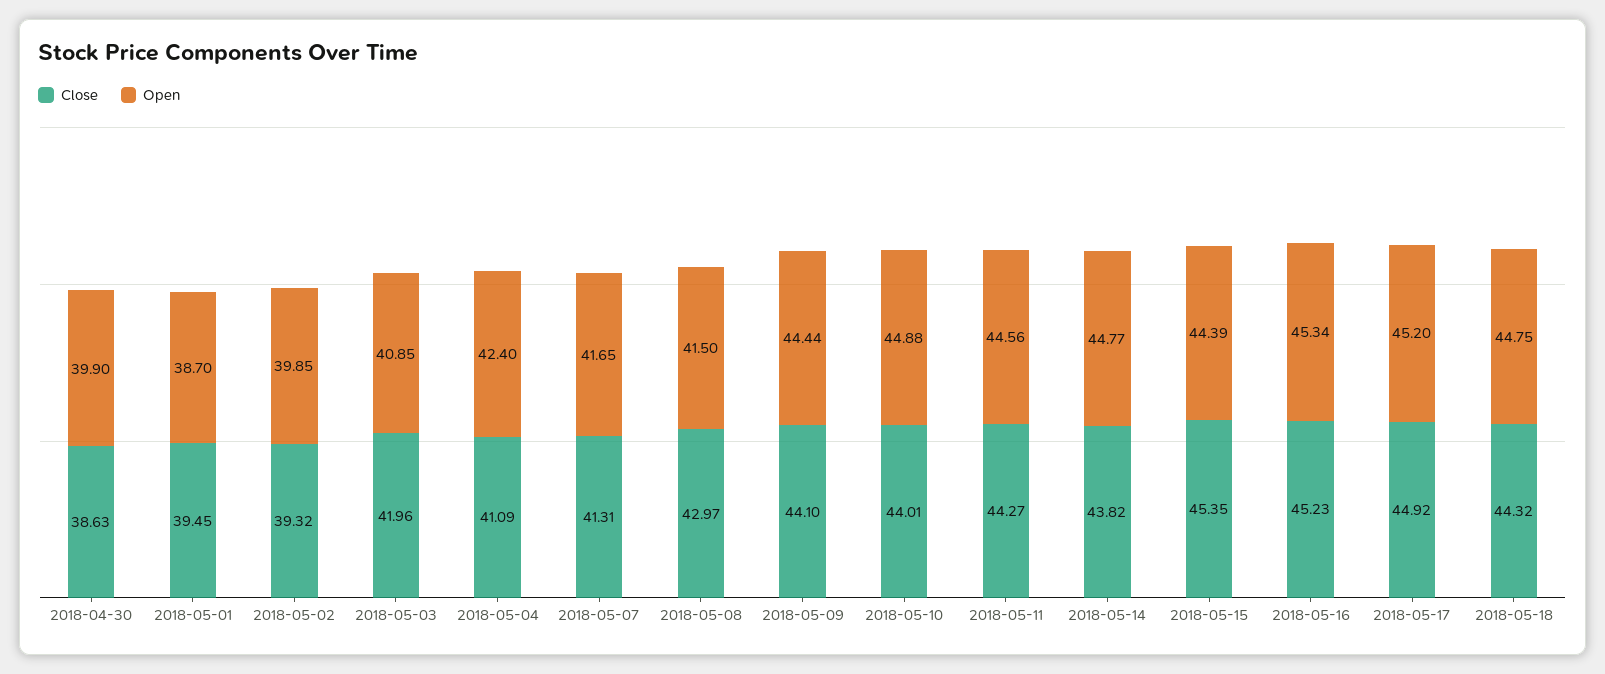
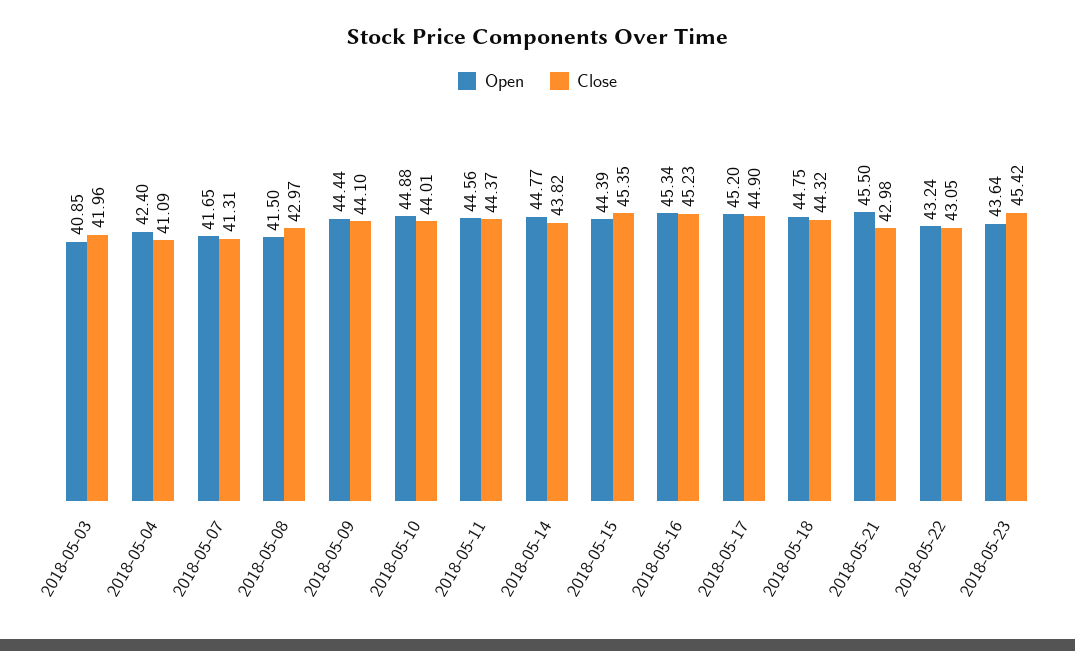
Close, 2018-04-30: 38.63 -> none
Open, 2018-04-30: 39.9 -> none
Close, 2018-05-01: 39.45 -> none
Open, 2018-05-01: 38.7 -> none
Close, 2018-05-02: 39.32 -> none
Open, 2018-05-02: 39.85 -> none
Close, 2018-05-11: 44.27 -> 44.37
Close, 2018-05-17: 44.92 -> 44.9
Open, 2018-05-21: none -> 45.5
Close, 2018-05-21: none -> 42.98
Open, 2018-05-22: none -> 43.24
Close, 2018-05-22: none -> 43.05
Open, 2018-05-23: none -> 43.64
Close, 2018-05-23: none -> 45.42

